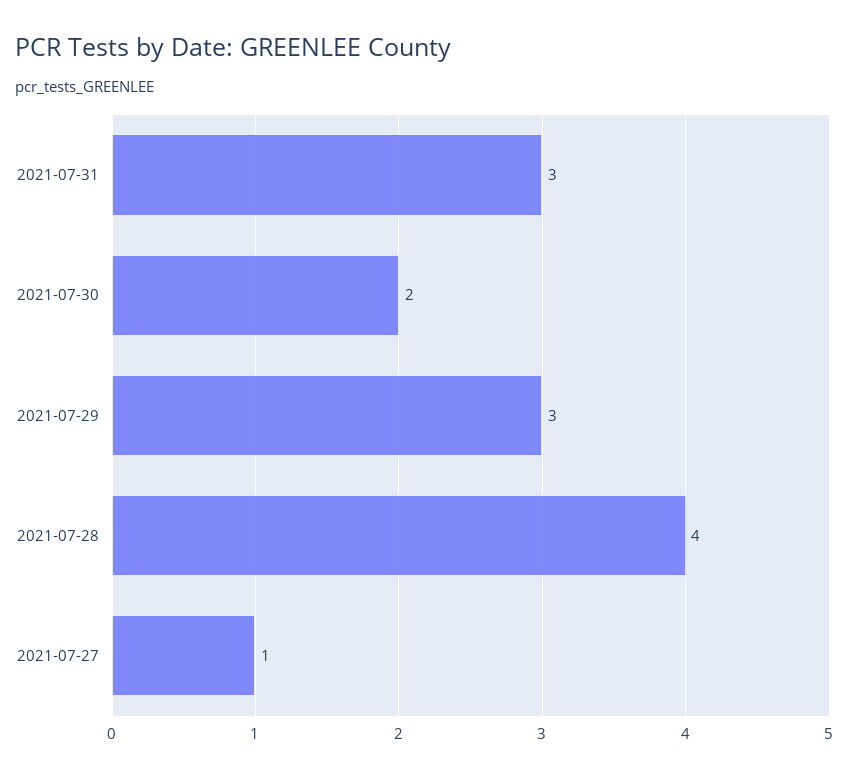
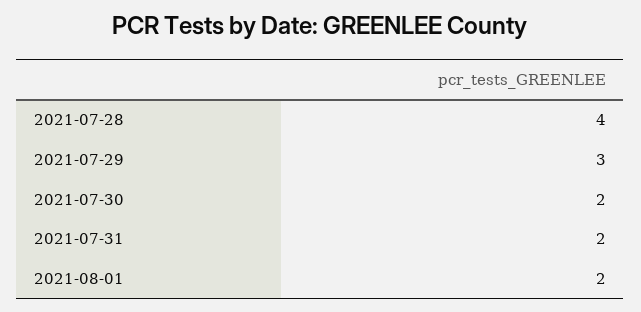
2021-07-31: 3 -> 2
2021-07-27: 1 -> none
2021-08-01: none -> 2

